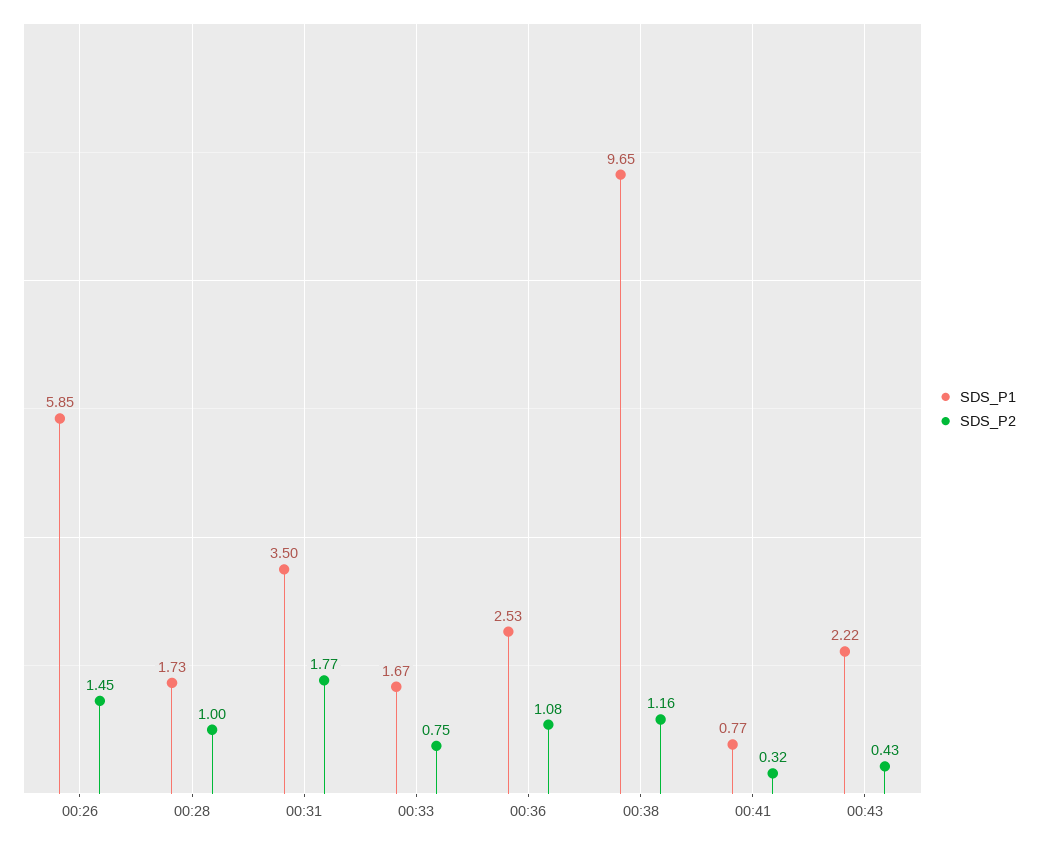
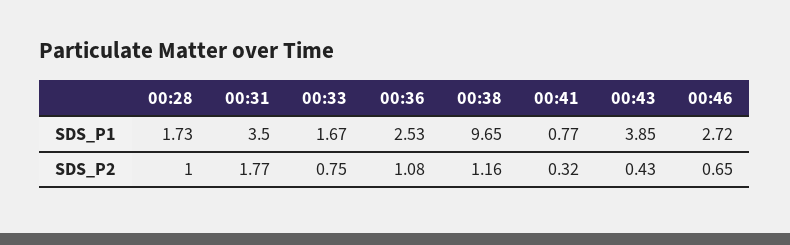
SDS_P1, 00:26: 5.85 -> none
SDS_P2, 00:26: 1.45 -> none
SDS_P1, 00:43: 2.22 -> 3.85
SDS_P1, 00:46: none -> 2.72
SDS_P2, 00:46: none -> 0.65

